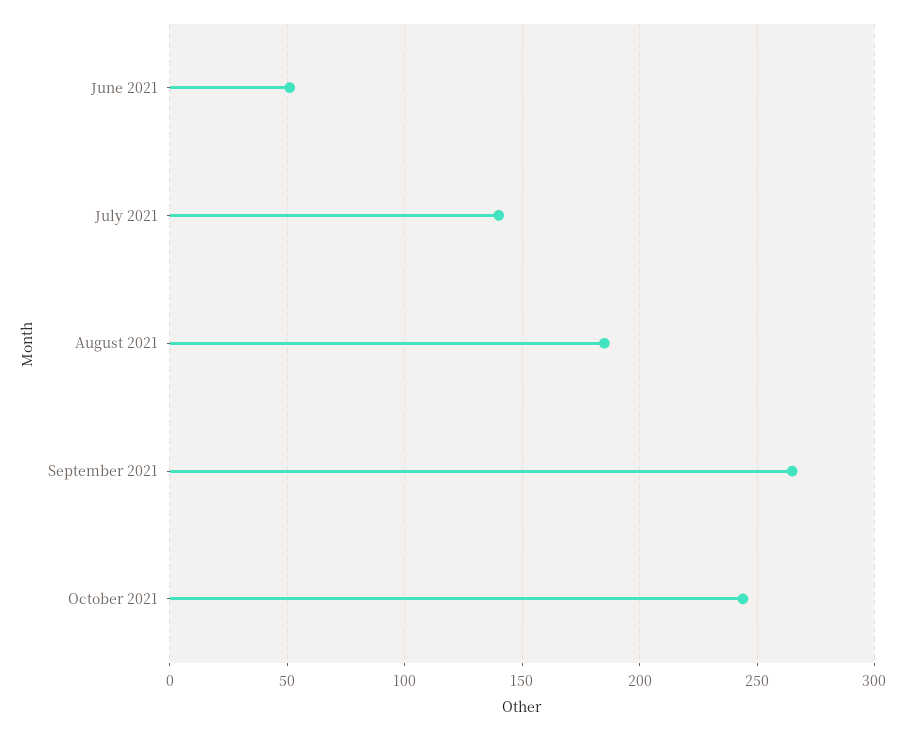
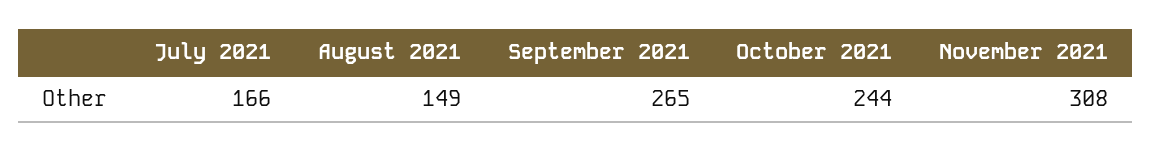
June 2021: 50 -> none
July 2021: 140 -> 166
August 2021: 185 -> 149
November 2021: none -> 308

